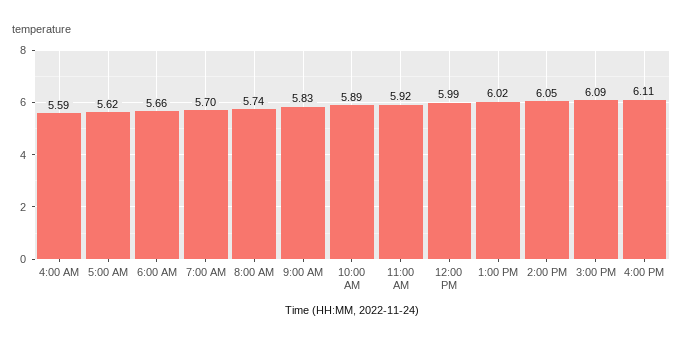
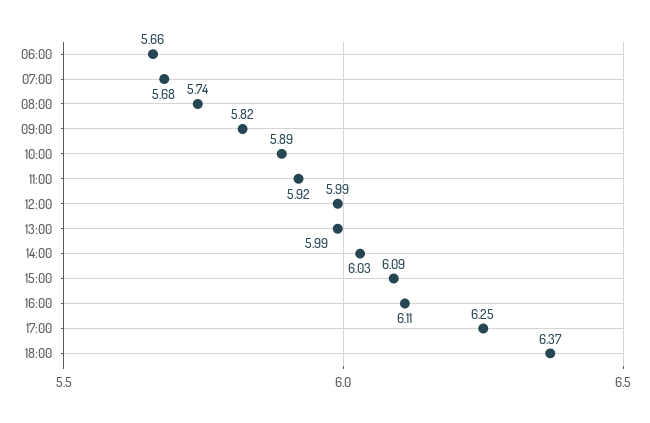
4:00 AM: 5.59 -> none
5:00 AM: 5.62 -> none
7:00 AM: 5.7 -> 5.68
9:00 AM: 5.83 -> 5.82
1:00 PM: 6.02 -> 5.99
2:00 PM: 6.05 -> 6.03
17:00: none -> 6.25
18:00: none -> 6.37

